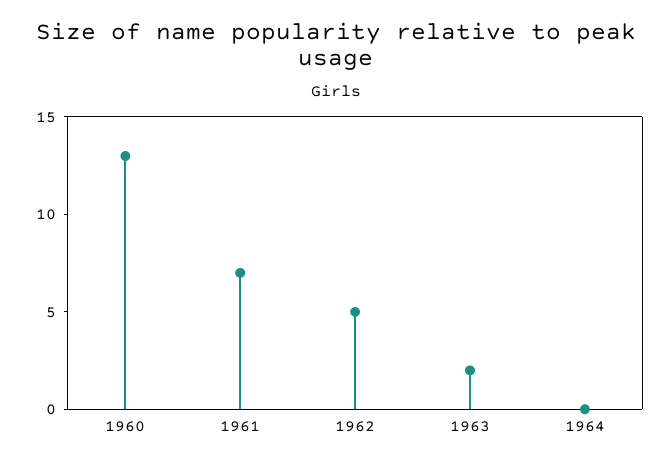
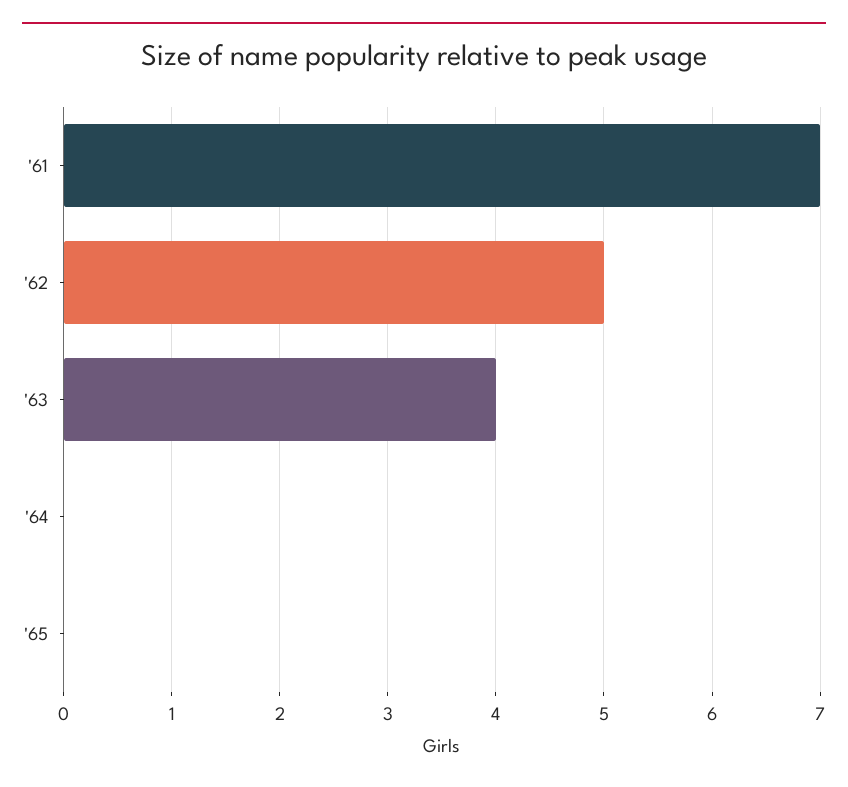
1960: 13 -> none
1963: 2 -> 4
'65: none -> 0

